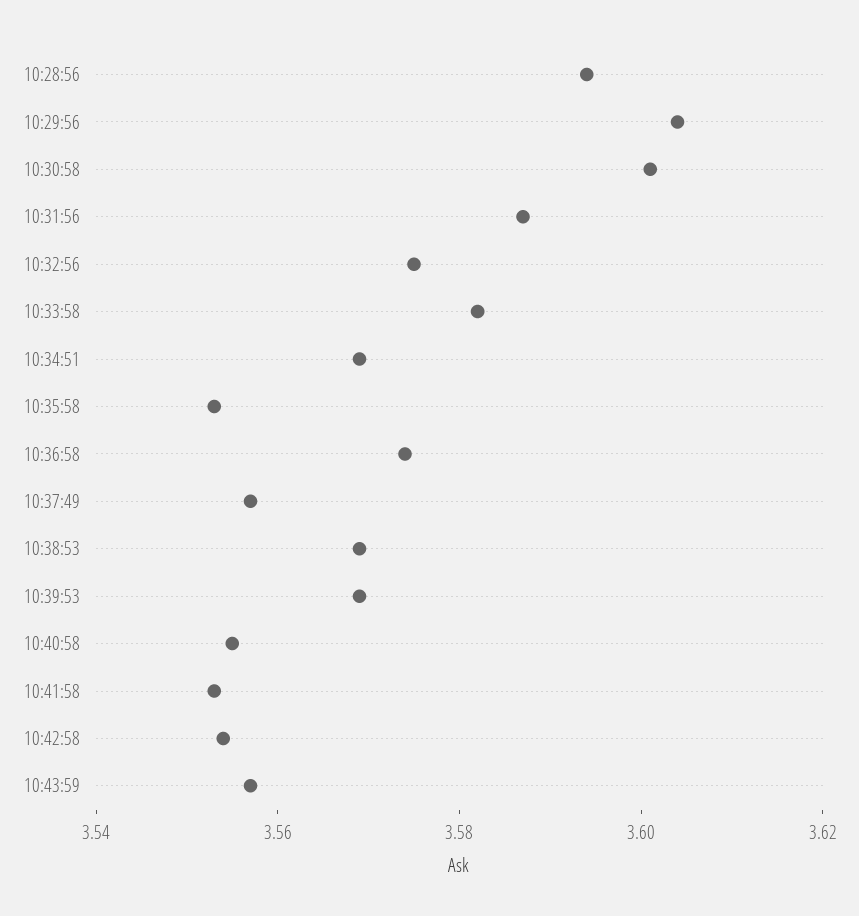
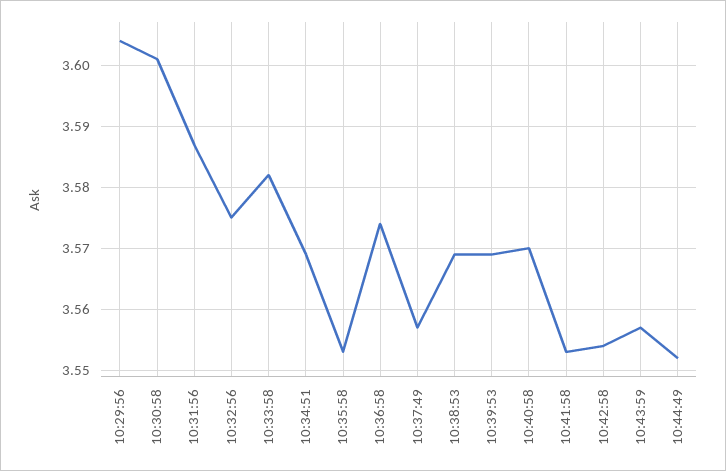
10:28:56: 3.595 -> none
10:40:58: 3.555 -> 3.57
10:44:49: none -> 3.552

